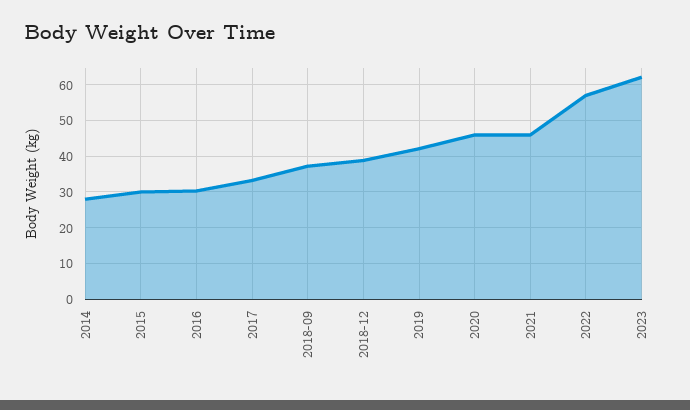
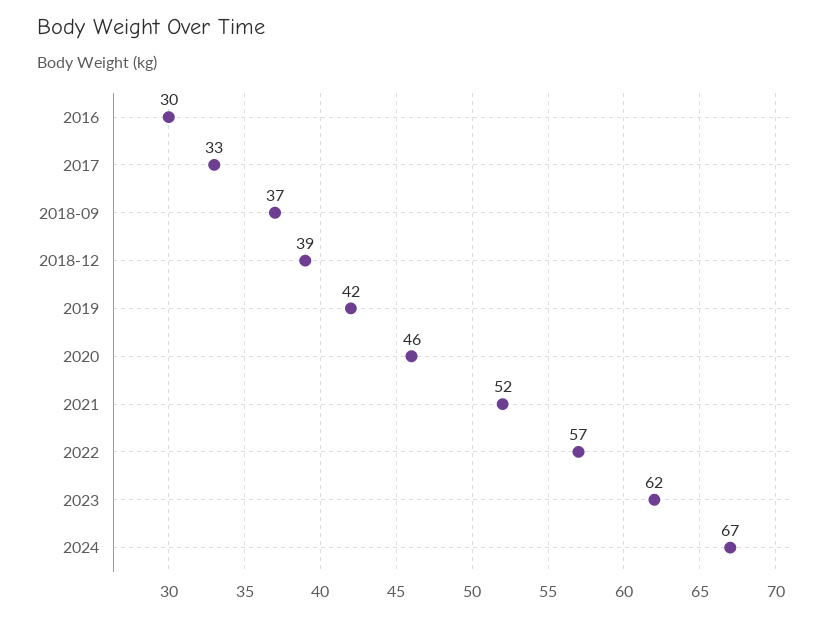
2014: 28 -> none
2015: 30 -> none
2021: 46 -> 52
2024: none -> 67

